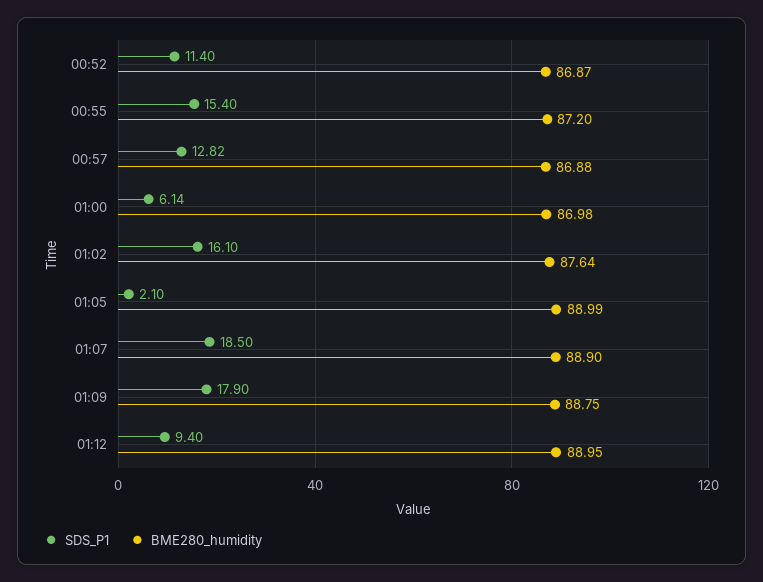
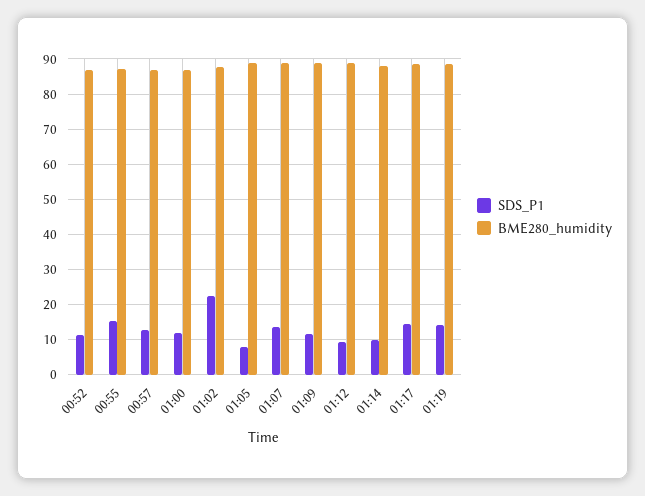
SDS_P1, 01:00: 6.14 -> 12
SDS_P1, 01:02: 16.1 -> 22
SDS_P1, 01:05: 2.1 -> 8
SDS_P1, 01:07: 18.5 -> 14
SDS_P1, 01:09: 17.9 -> 12
SDS_P1, 01:14: none -> 10
BME280_humidity, 01:14: none -> 88
SDS_P1, 01:17: none -> 14
BME280_humidity, 01:17: none -> 88
SDS_P1, 01:19: none -> 14
BME280_humidity, 01:19: none -> 88

